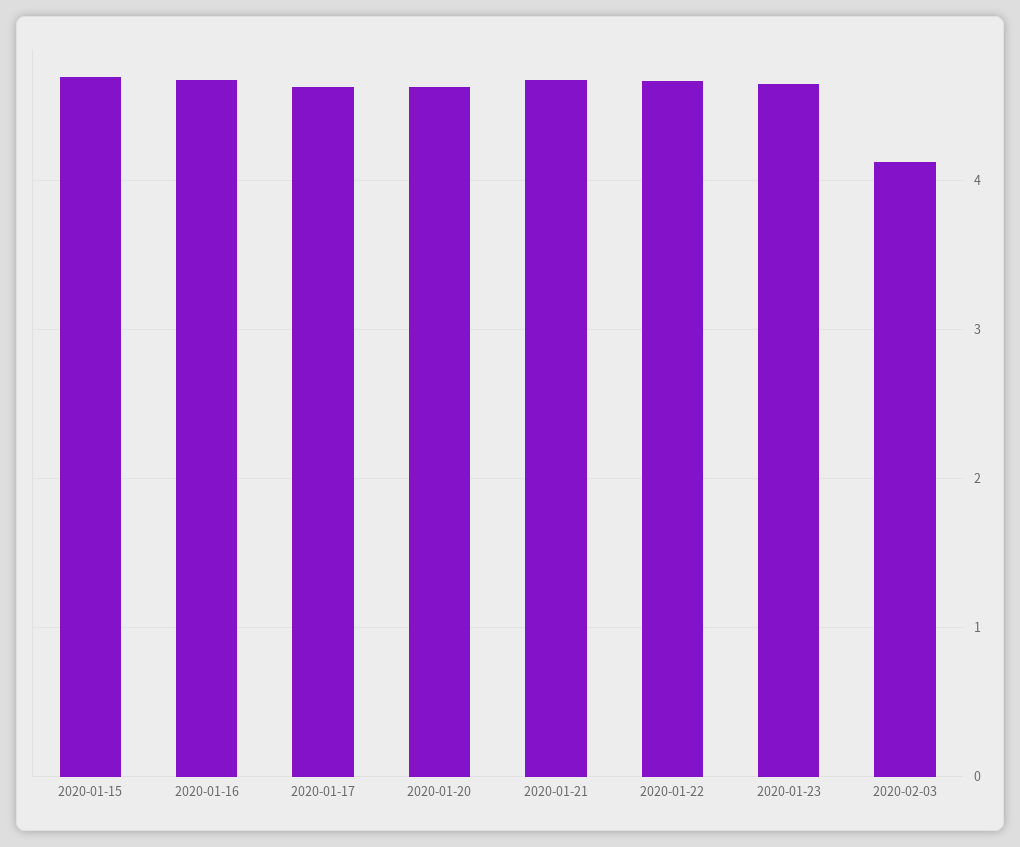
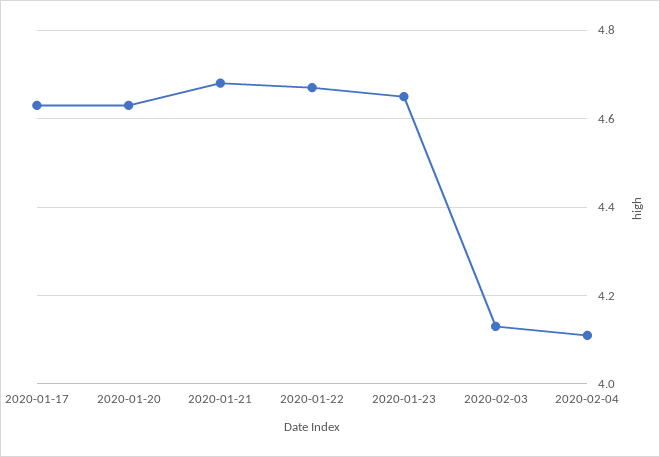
2020-01-15: 4.7 -> none
2020-01-16: 4.7 -> none
2020-02-04: none -> 4.1

